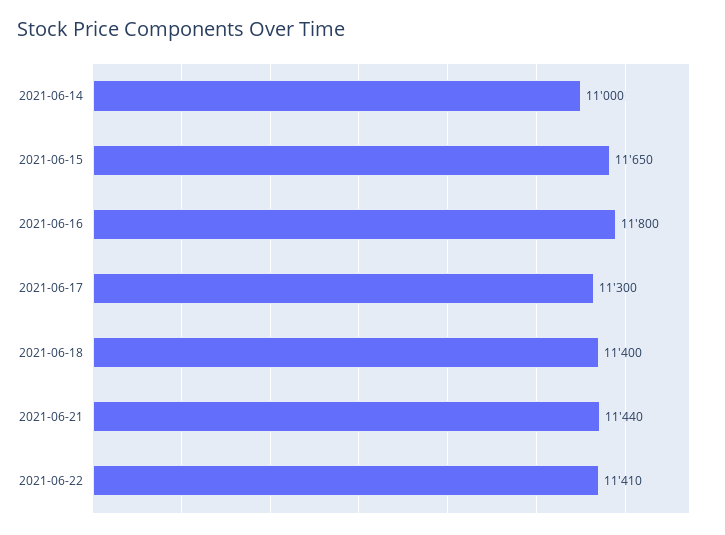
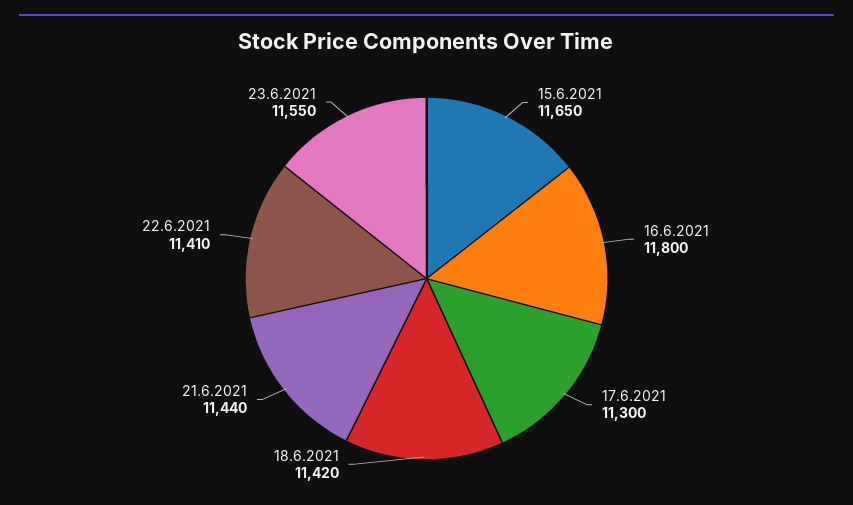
2021-06-14: 11000 -> none
2021-06-18: 11400 -> 11420
23.6.2021: none -> 11550

